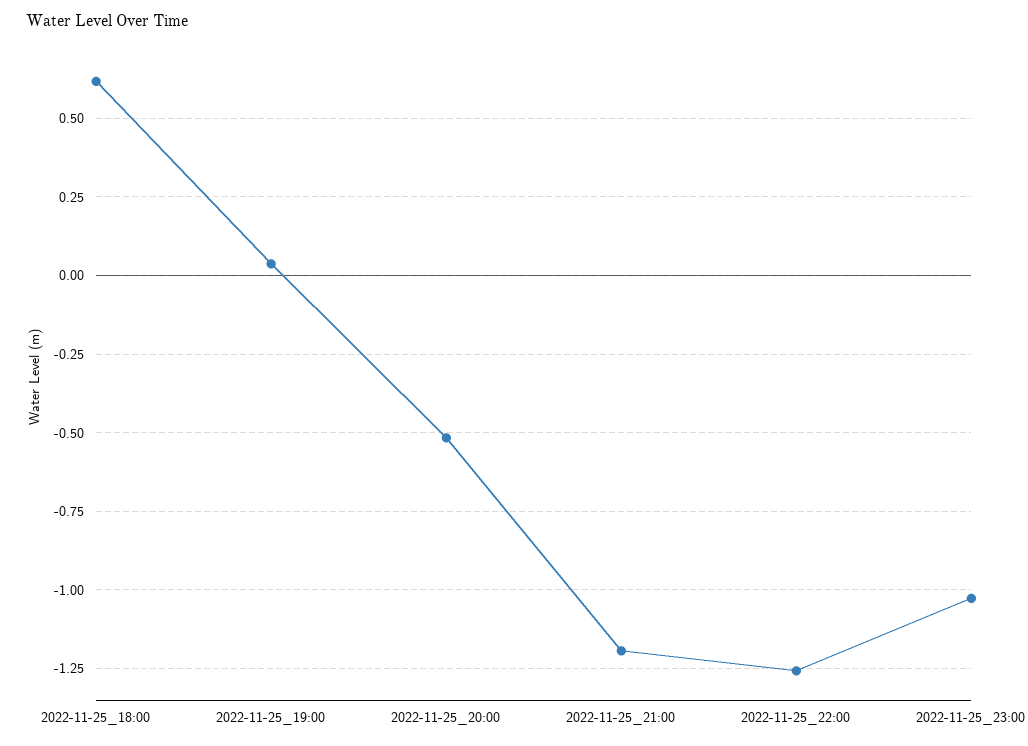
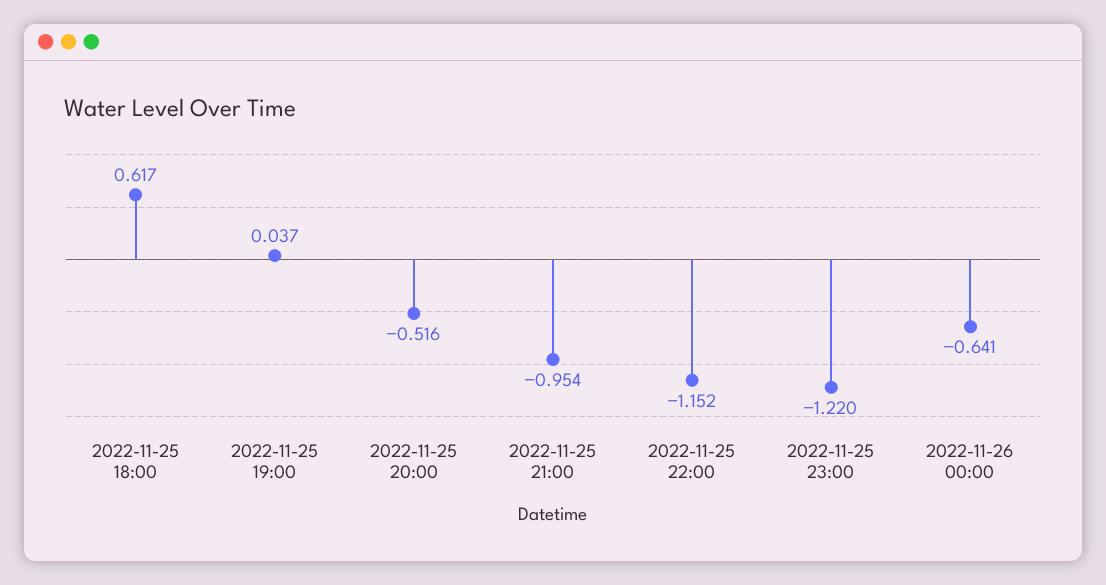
2022-11-25_21:00: -1.2 -> -0.954
2022-11-25_22:00: -1.25 -> -1.152
2022-11-25_23:00: -1.025 -> -1.22
2022-11-26 00:00: none -> -0.641

